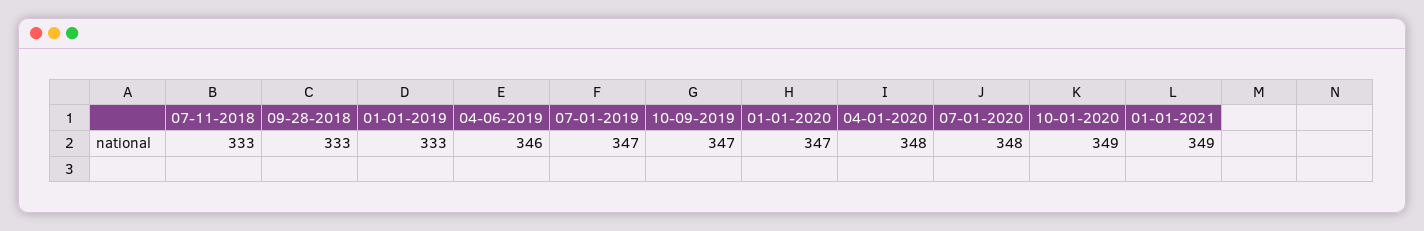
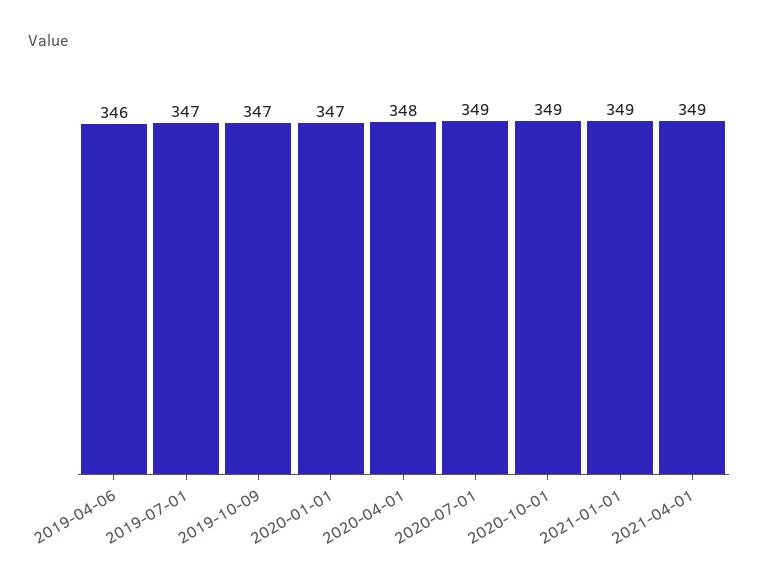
07-11-2018: 333 -> none
09-28-2018: 333 -> none
01-01-2019: 333 -> none
07-01-2020: 348 -> 349
2021-04-01: none -> 349

